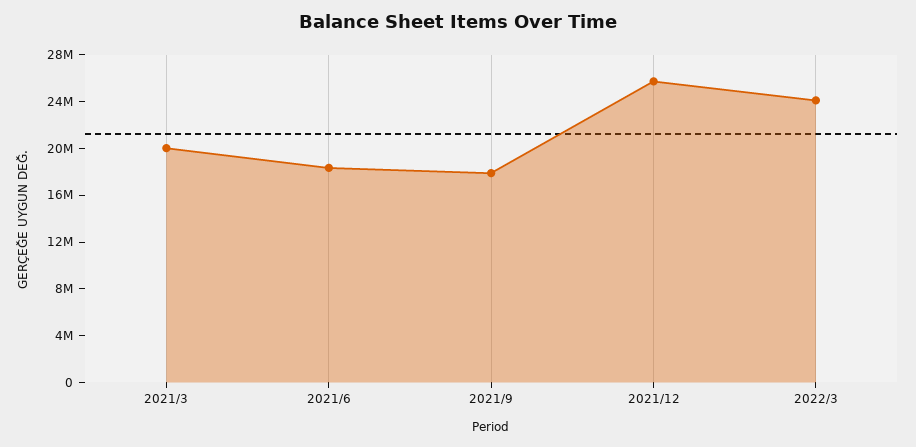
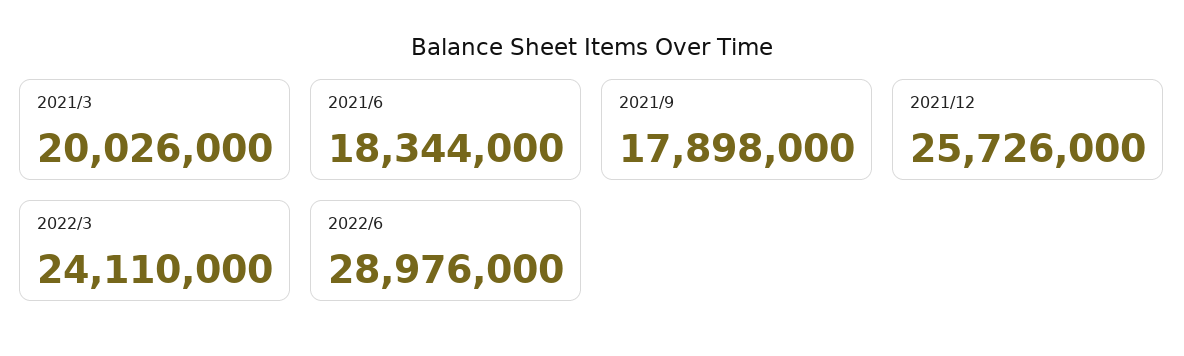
2022/6: none -> 28976000

